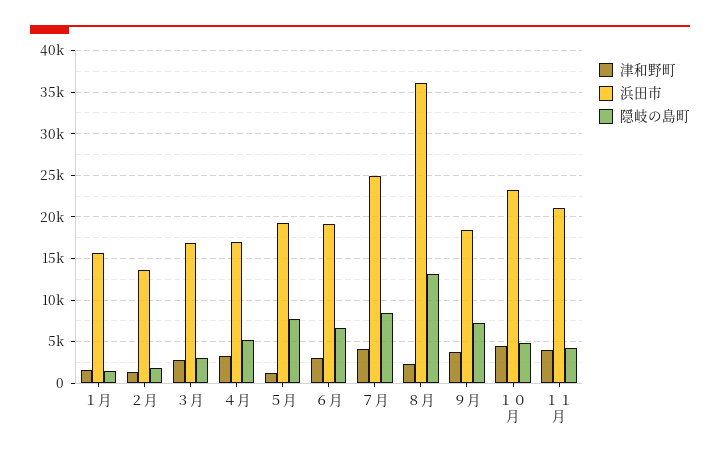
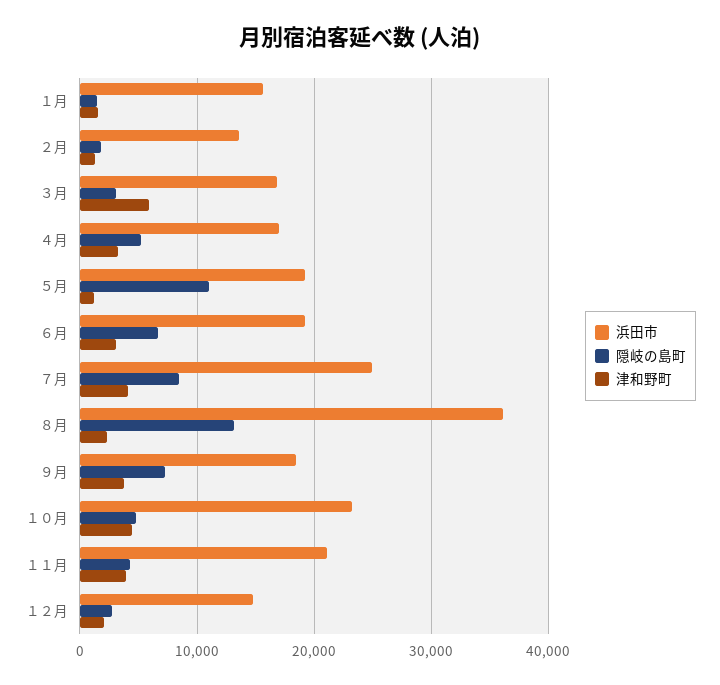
津和野町, ３月: 3000 -> 6000
隠岐の島町, ５月: 8000 -> 11000
浜田市, １２月: none -> 15000
隠岐の島町, １２月: none -> 3000
津和野町, １２月: none -> 2000

